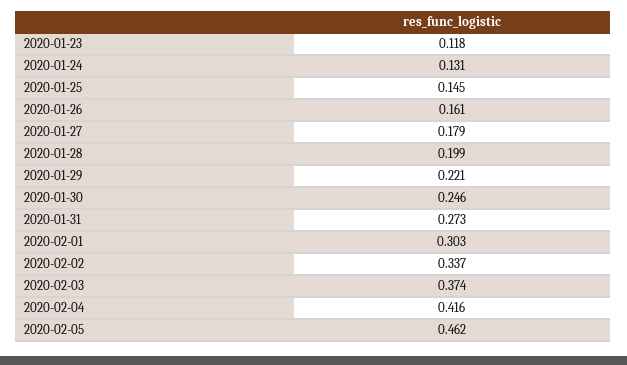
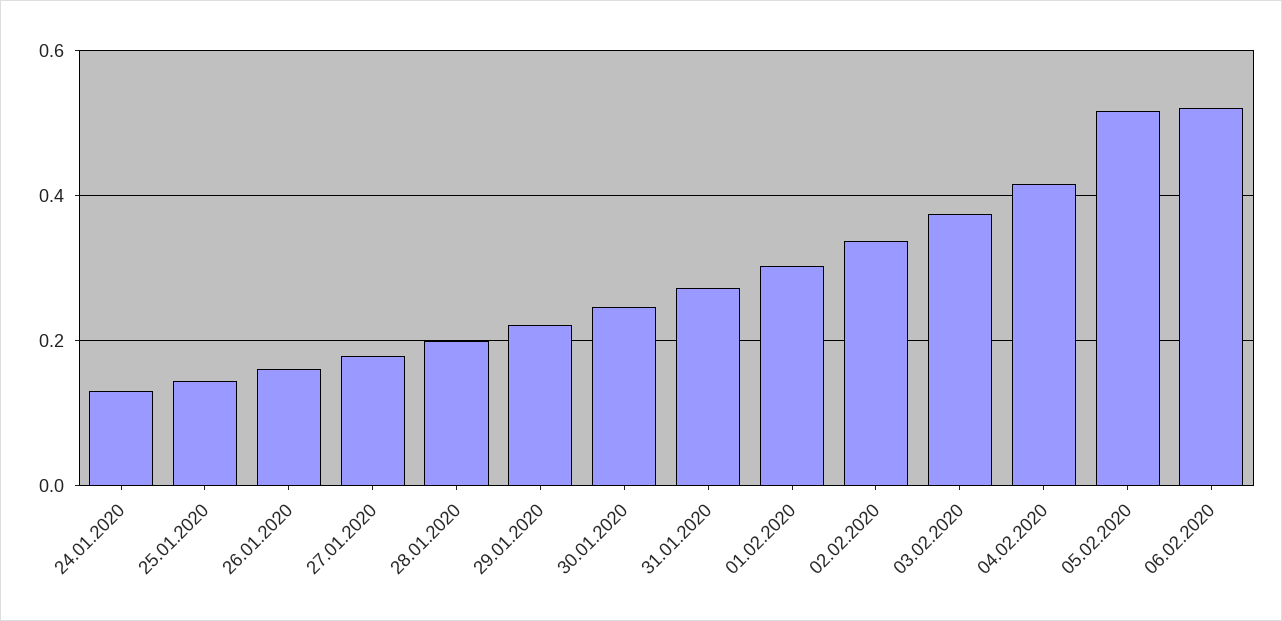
2020-01-23: 0.118 -> none
2020-02-05: 0.462 -> 0.52
06.02.2020: none -> 0.52

